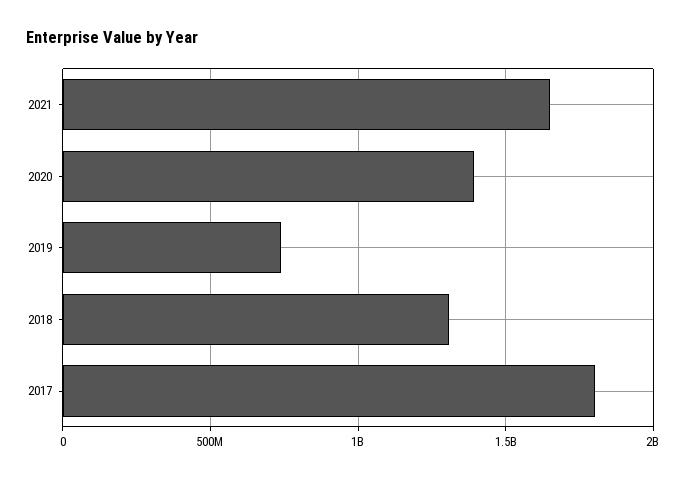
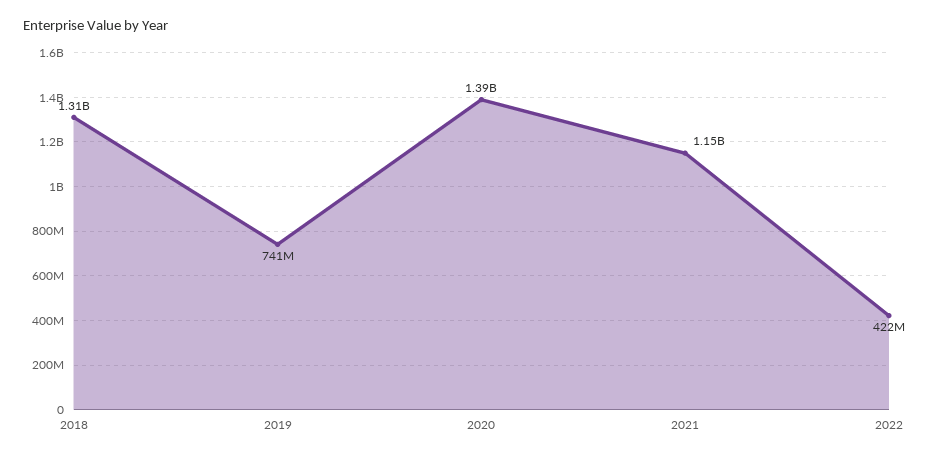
2021: 1650000000 -> 1150000000
2017: 1800000000 -> none
2022: none -> 422000000

